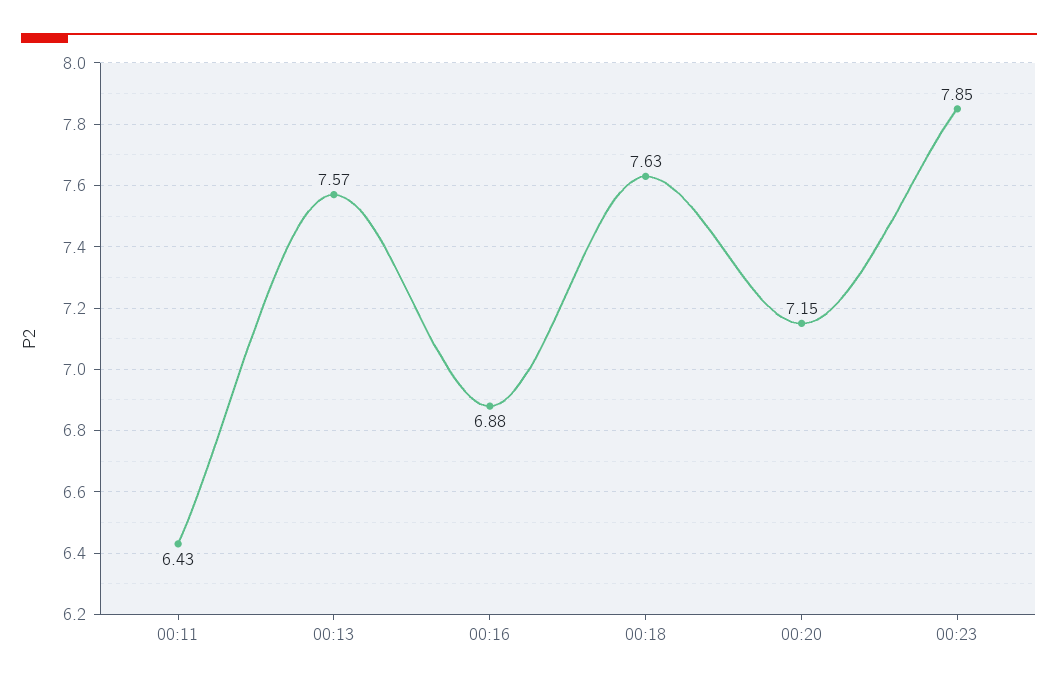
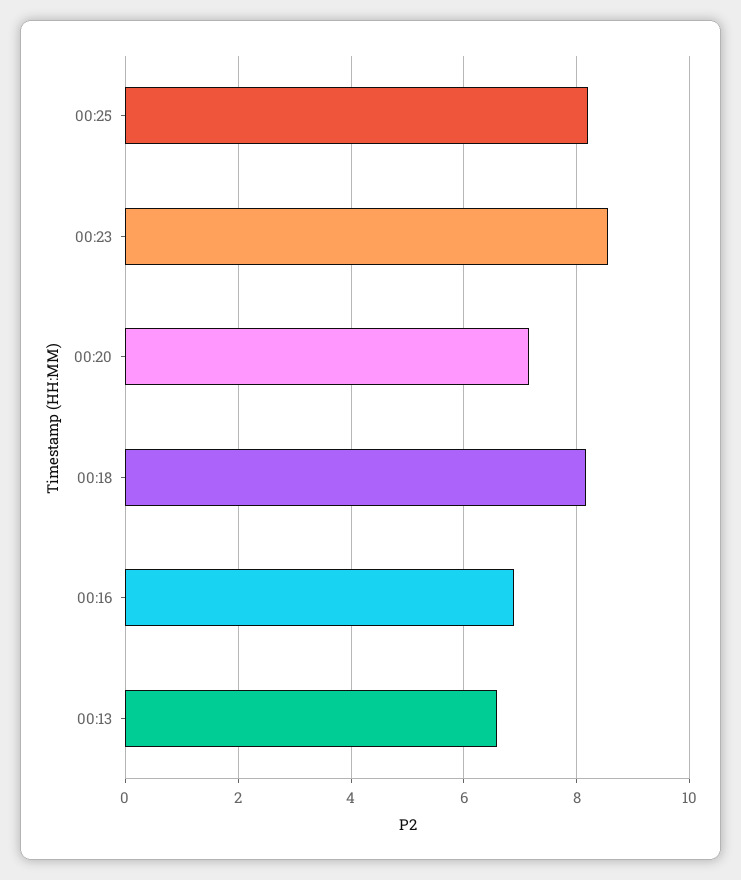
00:11: 6.43 -> none
00:13: 7.57 -> 6.6
00:18: 7.63 -> 8.2
00:23: 7.85 -> 8.6
00:25: none -> 8.2

